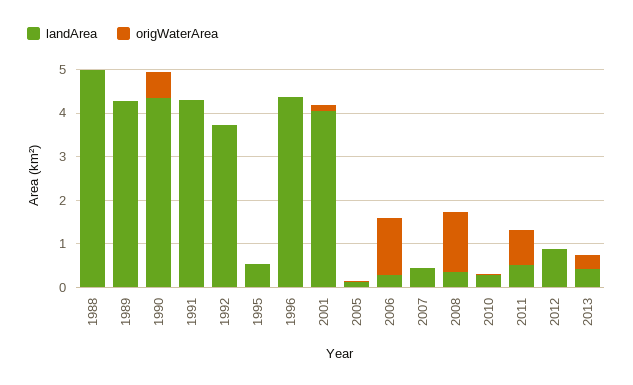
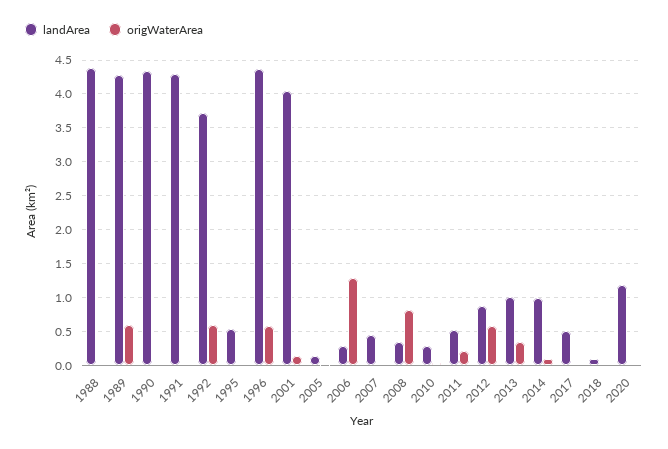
landArea, 1988: 5 -> 4.4
origWaterArea, 1989: 0 -> 0.6
origWaterArea, 1990: 0.6 -> 0
origWaterArea, 1992: 0 -> 0.6
origWaterArea, 1996: 0 -> 0.6
origWaterArea, 2008: 1.4 -> 0.8
origWaterArea, 2011: 0.8 -> 0.2
origWaterArea, 2012: 0 -> 0.6
landArea, 2013: 0.4 -> 1
landArea, 2014: none -> 1
origWaterArea, 2014: none -> 0.1
landArea, 2017: none -> 0.5
origWaterArea, 2017: none -> 0
landArea, 2018: none -> 0.1
origWaterArea, 2018: none -> 0
landArea, 2020: none -> 1.2
origWaterArea, 2020: none -> 0

